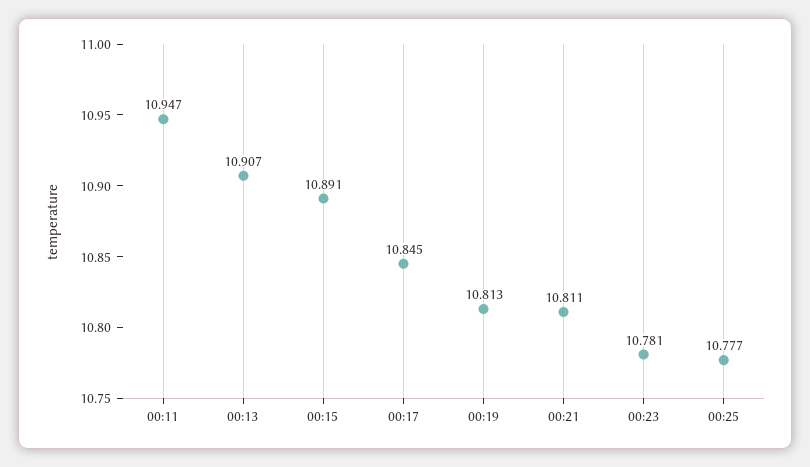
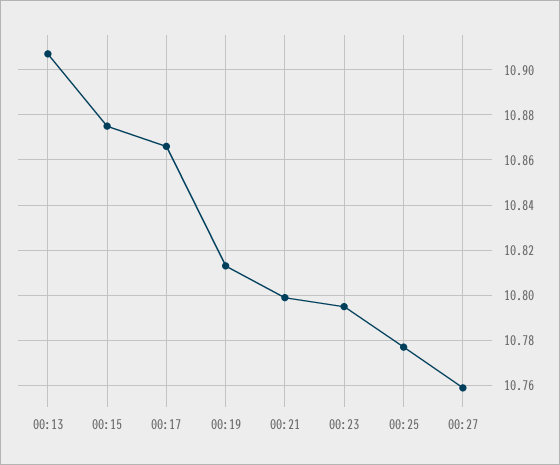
00:11: 10.947 -> none
00:15: 10.891 -> 10.875
00:17: 10.845 -> 10.865
00:21: 10.811 -> 10.8
00:23: 10.781 -> 10.795
00:27: none -> 10.76

